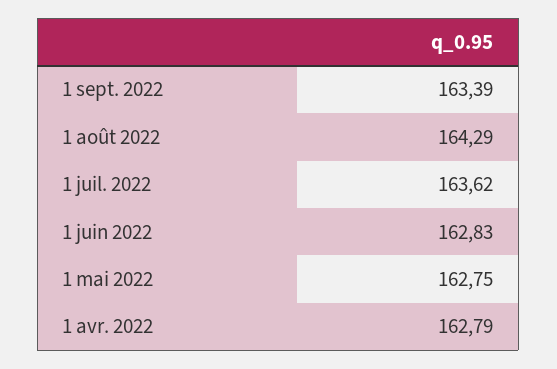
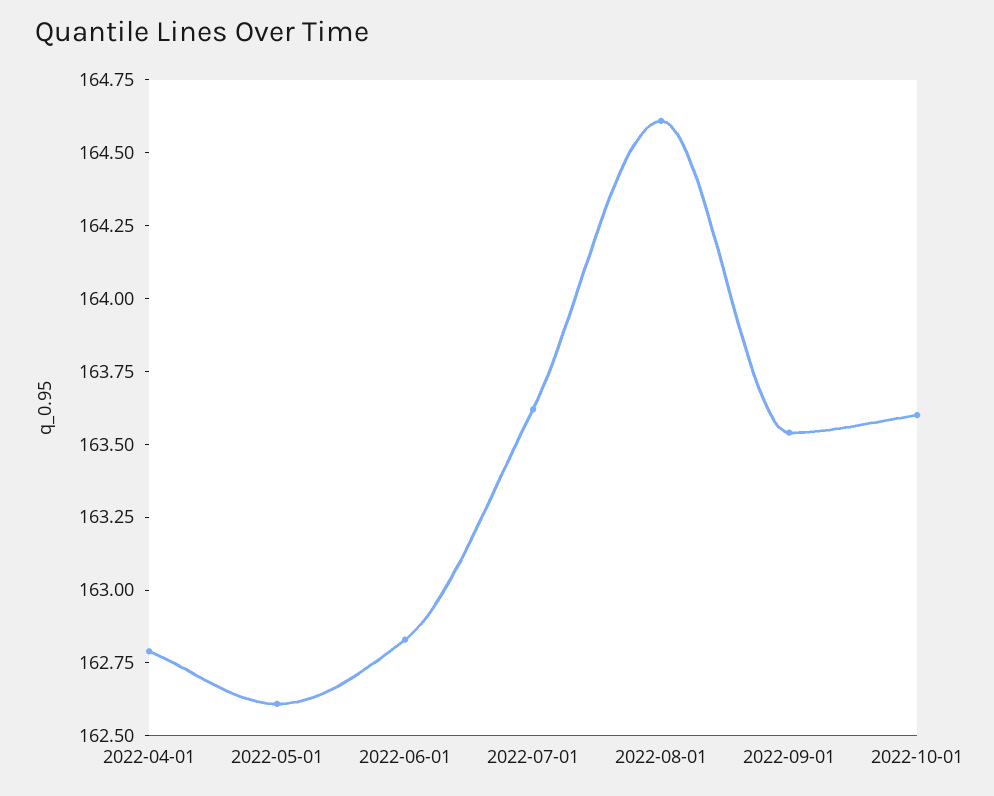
1 sept. 2022: 163.39 -> 163.55
1 août 2022: 164.29 -> 164.6
1 mai 2022: 162.75 -> 162.6
2022-10-01: none -> 163.6

